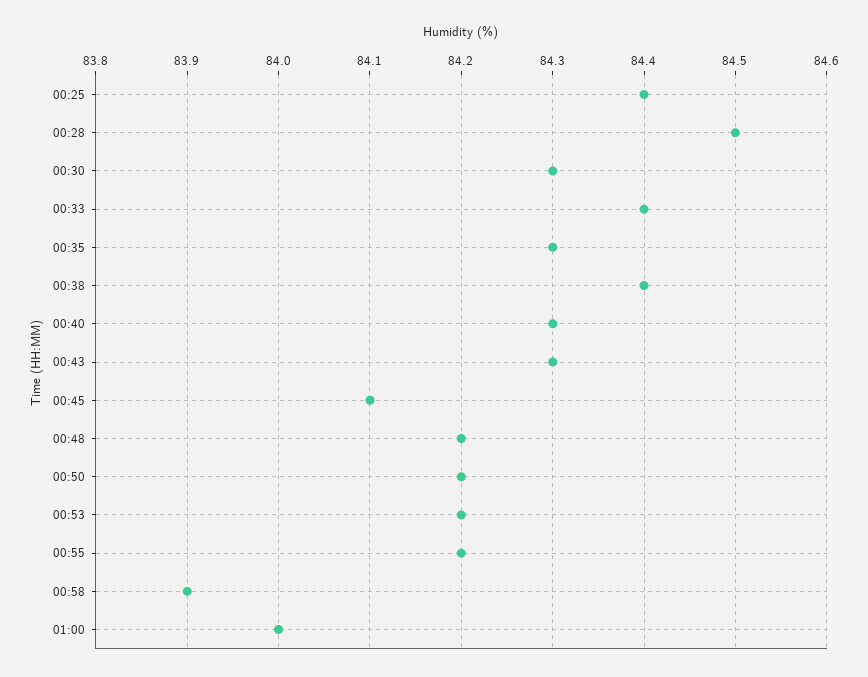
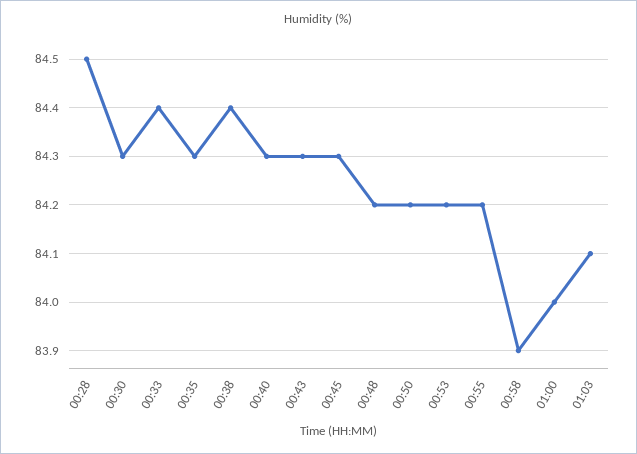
00:25: 84.4 -> none
00:45: 84.1 -> 84.3
01:03: none -> 84.1

